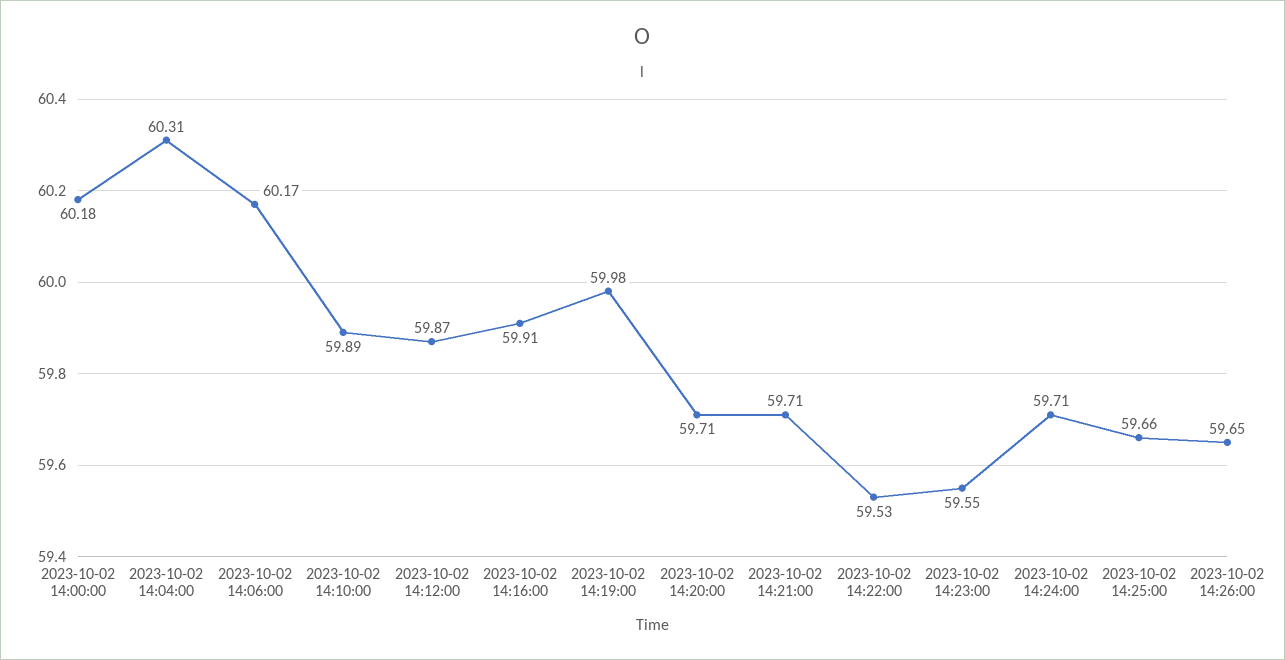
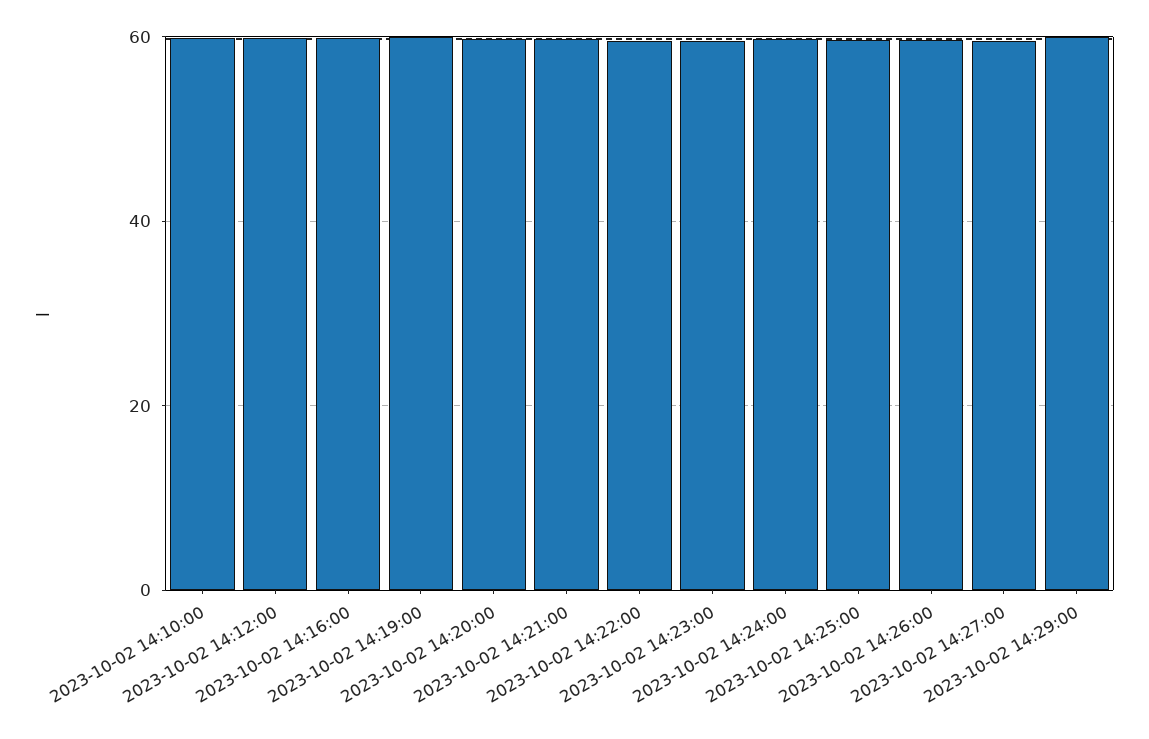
2023-10-02 14:00:00: 60.18 -> none
2023-10-02 14:04:00: 60.31 -> none
2023-10-02 14:06:00: 60.17 -> none
2023-10-02 14:27:00: none -> 60
2023-10-02 14:29:00: none -> 60

